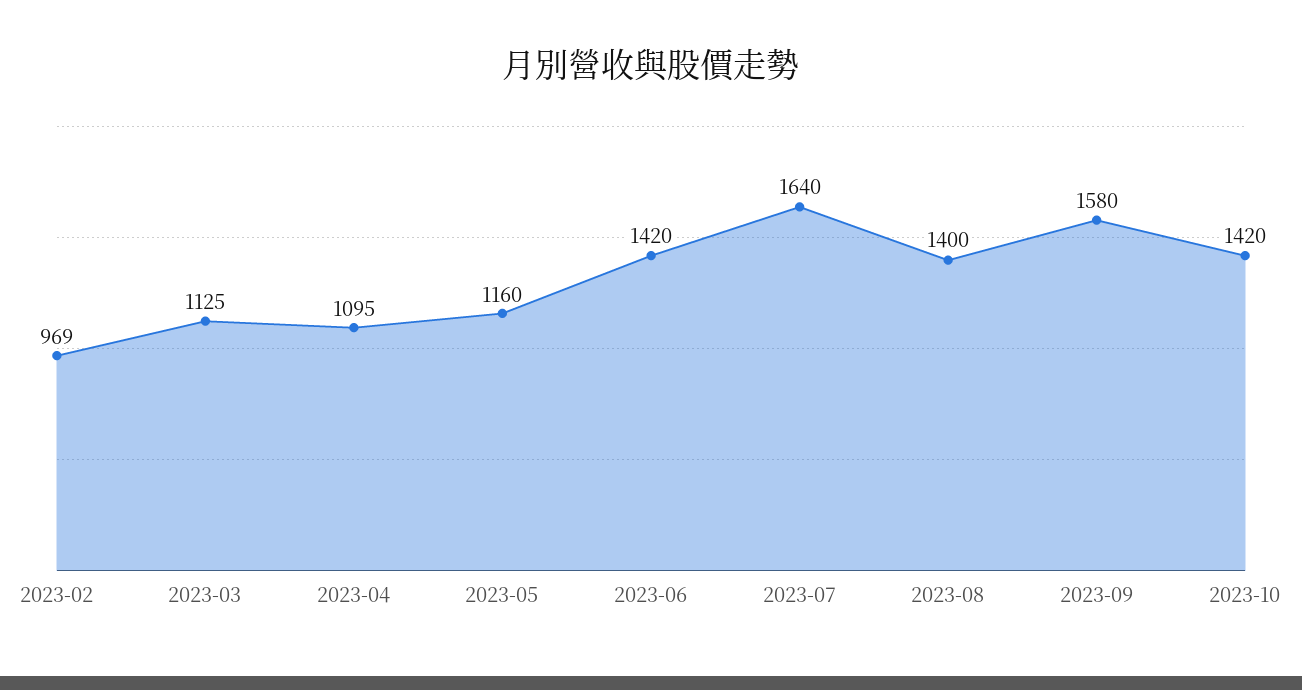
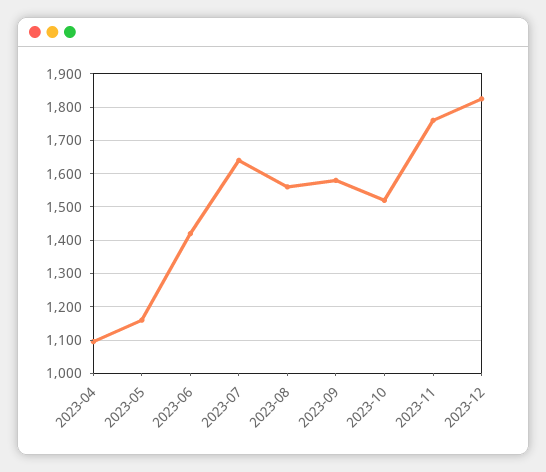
2023-02: 969 -> none
2023-03: 1125 -> none
2023-08: 1400 -> 1560
2023-10: 1420 -> 1520
2023-11: none -> 1760
2023-12: none -> 1820

